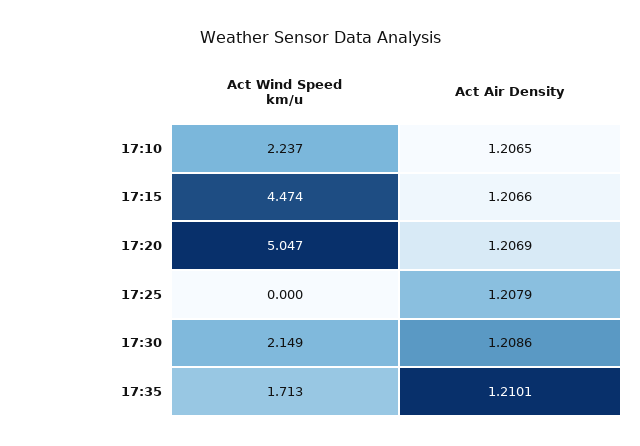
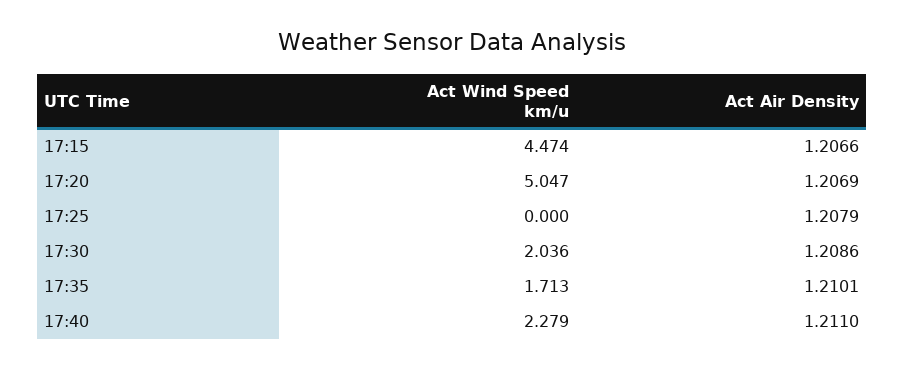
Act Wind Speed km/u, 17:10: 2.237 -> none
Act Air Density, 17:10: 1.2065 -> none
Act Wind Speed km/u, 17:30: 2.149 -> 2.036
Act Wind Speed km/u, 17:40: none -> 2.279
Act Air Density, 17:40: none -> 1.211

